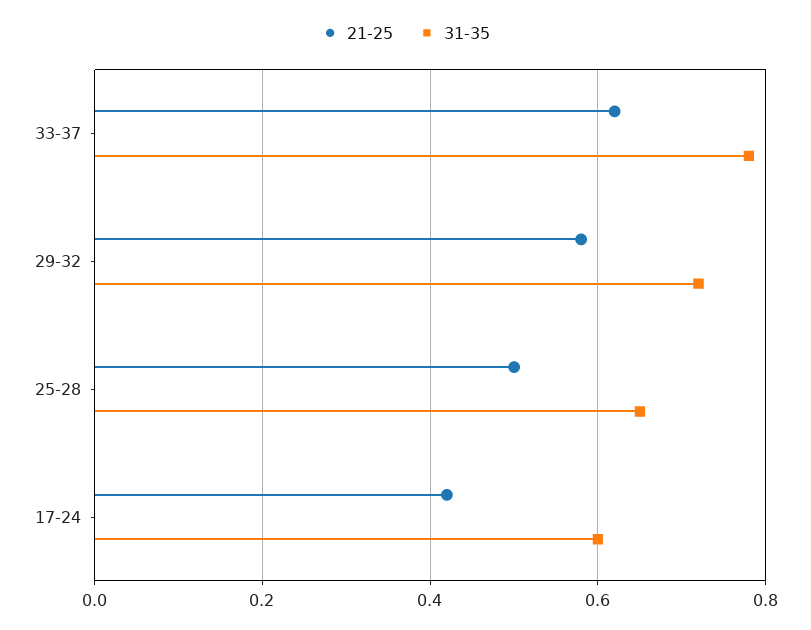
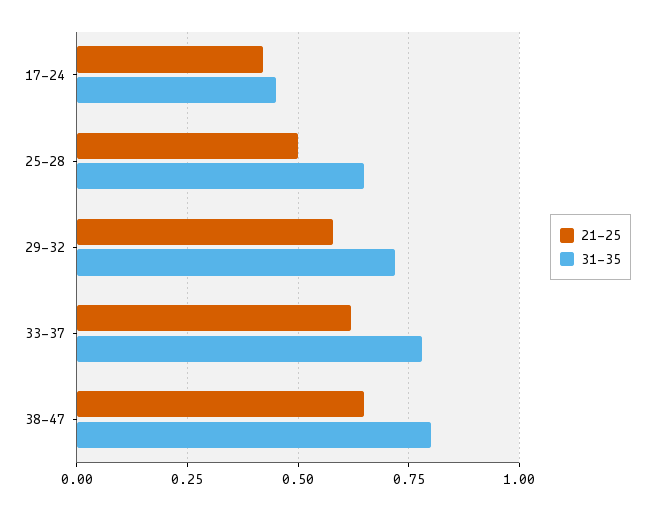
31-35, 17-24: 0.6 -> 0.45
21-25, 38-47: none -> 0.65
31-35, 38-47: none -> 0.8

